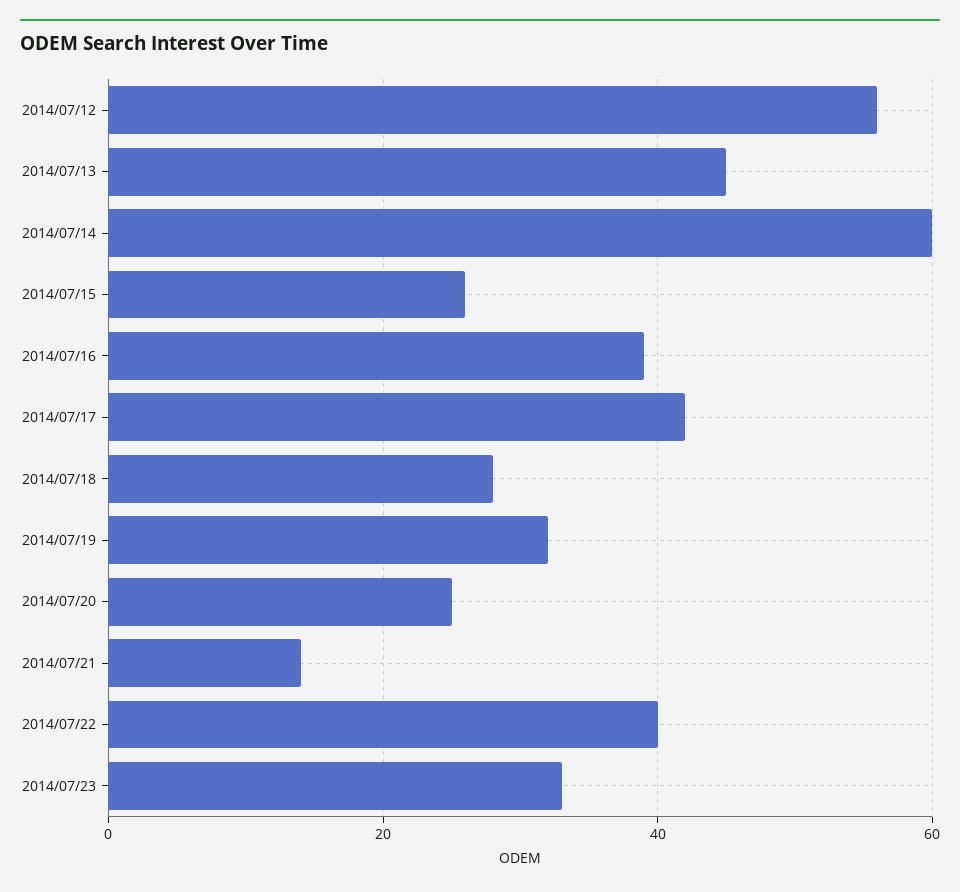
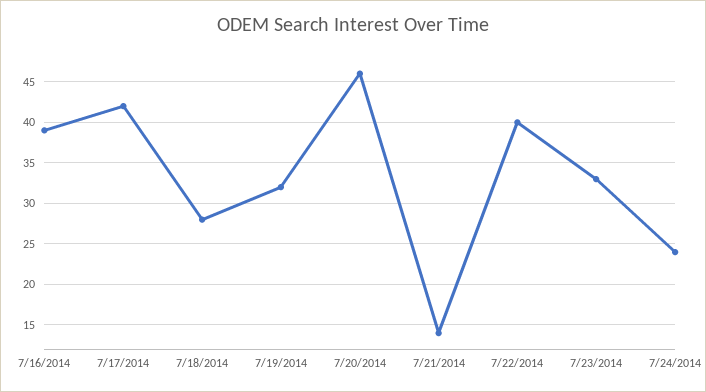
2014/07/12: 55 -> none
2014/07/13: 45 -> none
2014/07/14: 60 -> none
2014/07/15: 25 -> none
2014/07/20: 25 -> 46
7/24/2014: none -> 24

